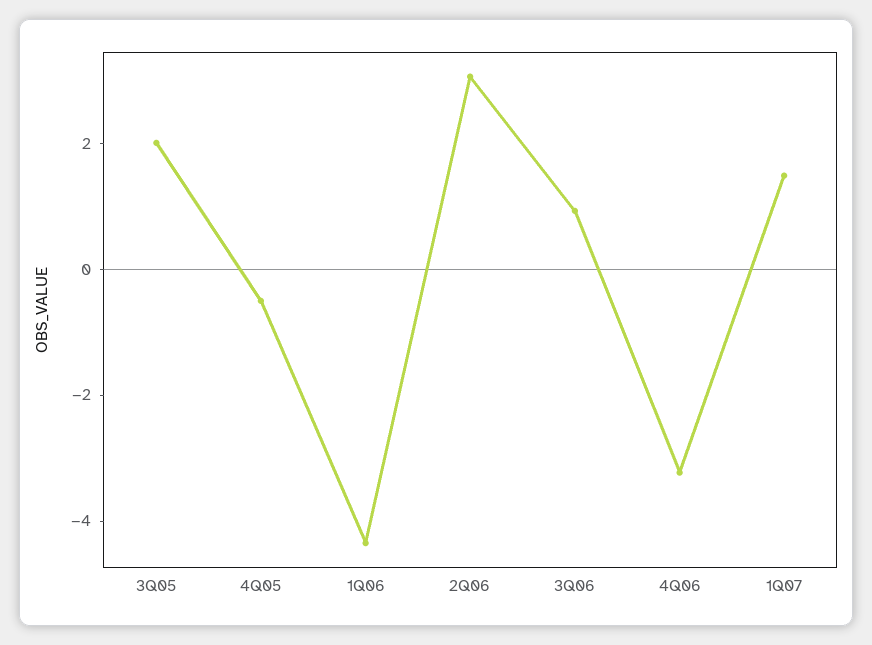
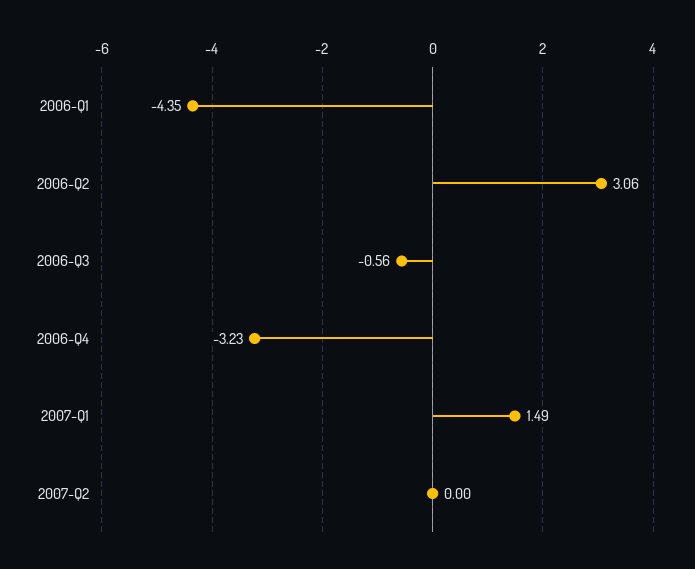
3Q05: 2 -> none
4Q05: -0.5 -> none
3Q06: 1 -> -0.56
2007-Q2: none -> 0

